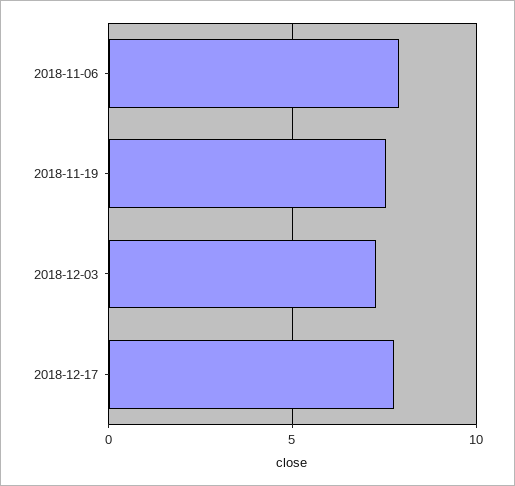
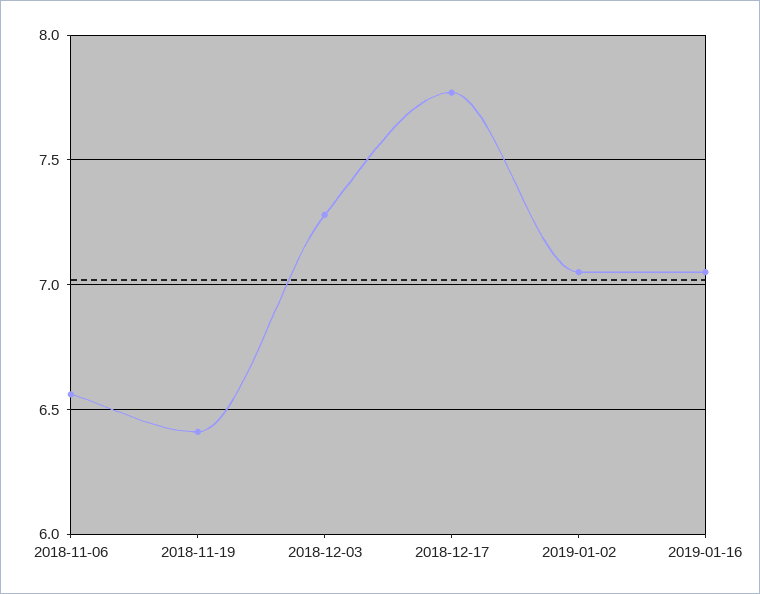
2018-11-06: 8 -> 6.55
2018-11-19: 7.5 -> 6.4
2019-01-02: none -> 7.05
2019-01-16: none -> 7.05

